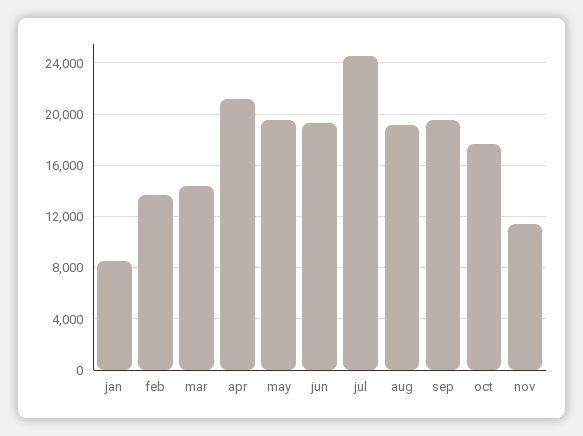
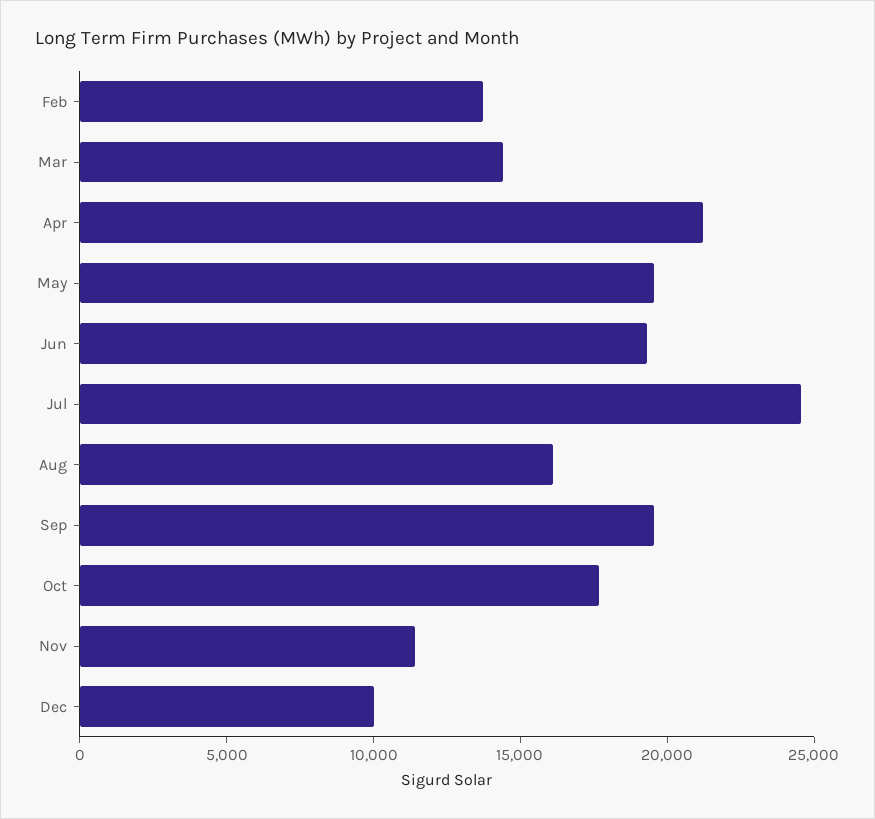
jan: 8500 -> none
aug: 19000 -> 16000
Dec: none -> 10000

